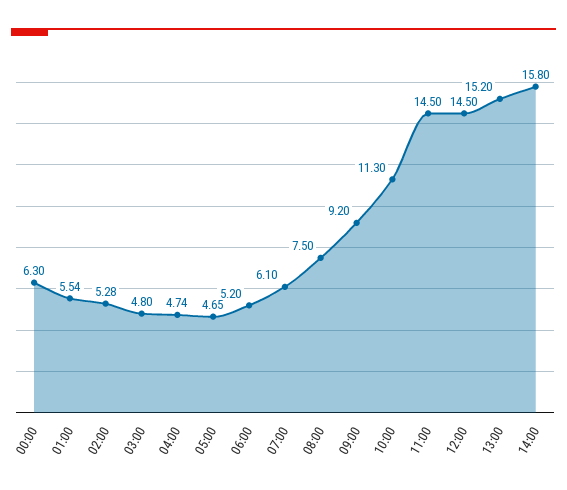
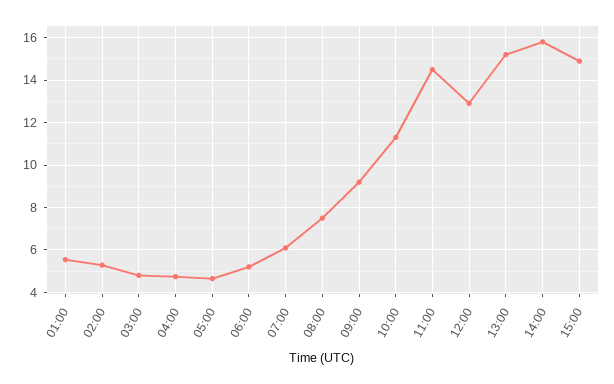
00:00: 6.3 -> none
12:00: 14.5 -> 13
15:00: none -> 15

